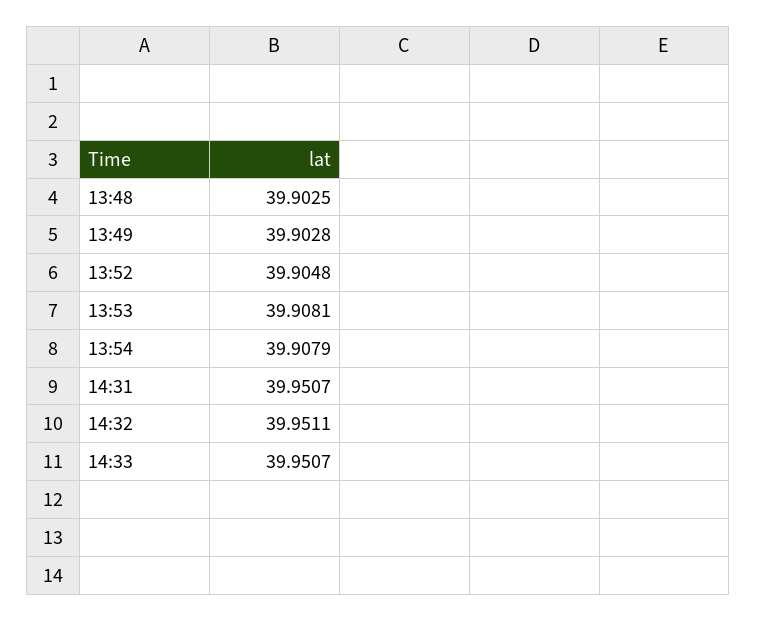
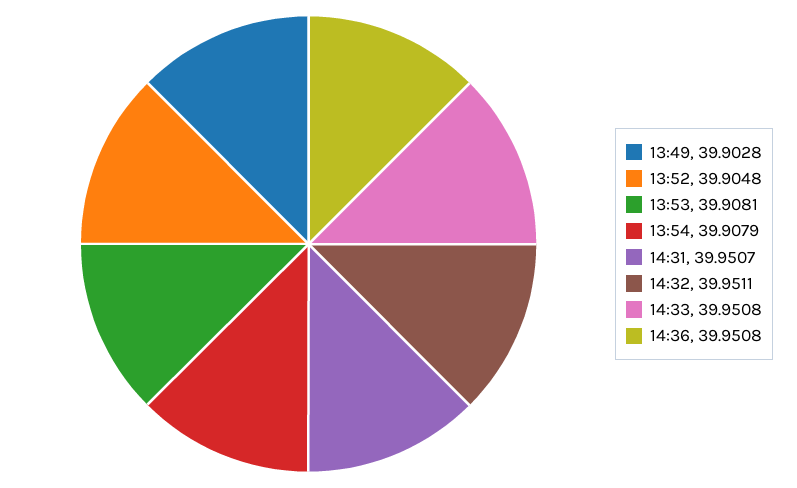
13:48: 39.9025 -> none
14:33: 39.9507 -> 39.9508
14:36: none -> 39.9508

